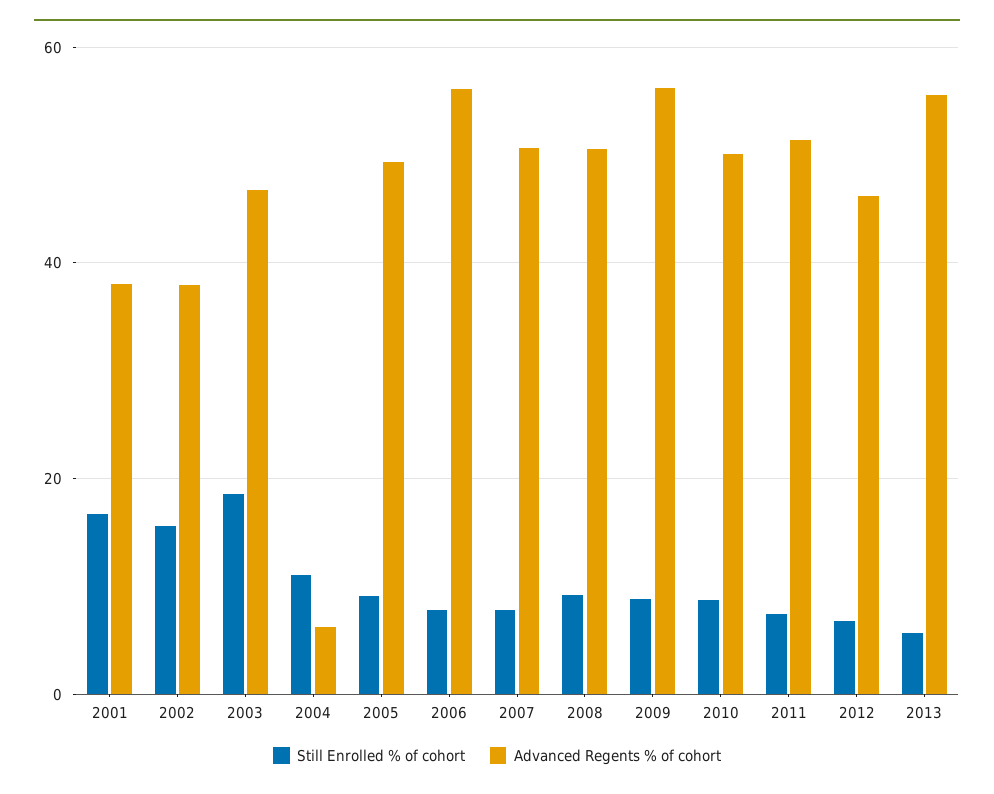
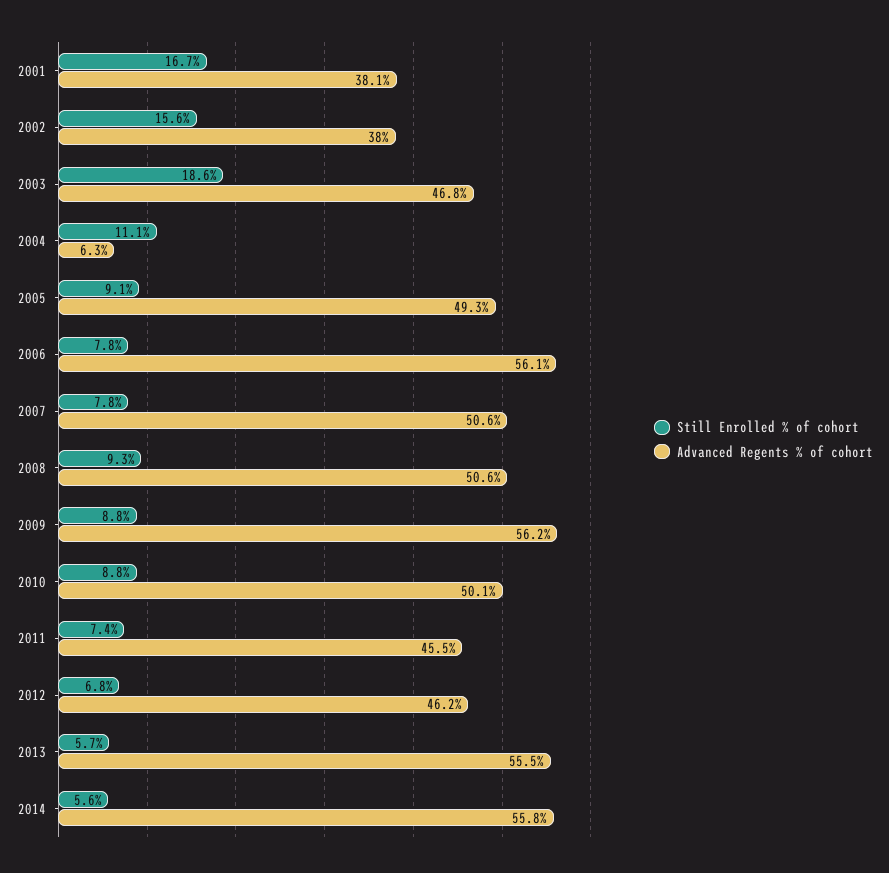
Advanced Regents % of cohort, 2011: 52 -> 45.5
Still Enrolled % of cohort, 2014: none -> 5.6
Advanced Regents % of cohort, 2014: none -> 55.8

